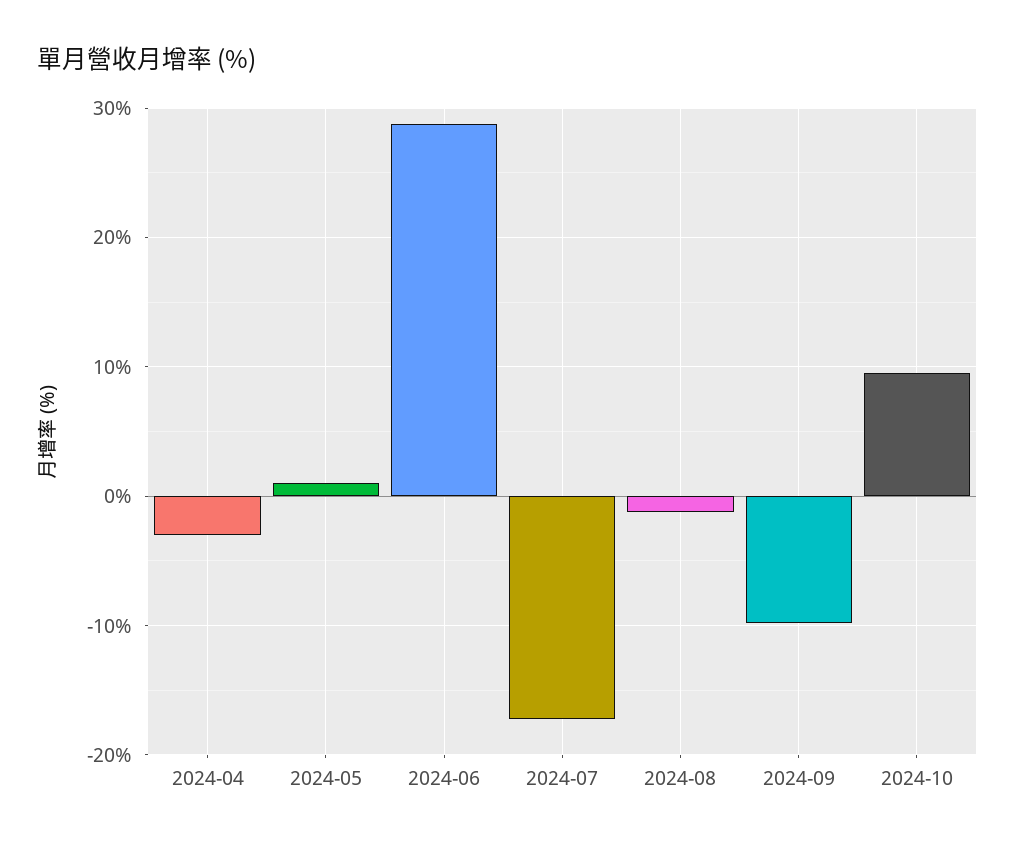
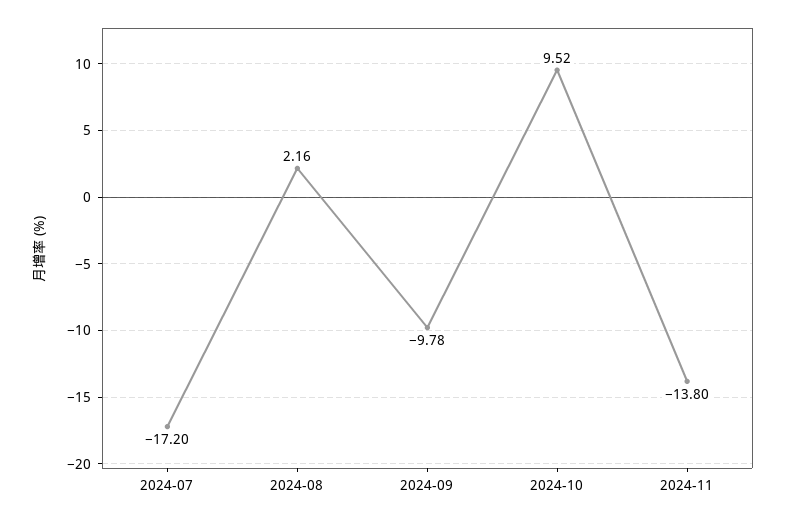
2024-04: -3 -> none
2024-05: 1 -> none
2024-06: 29 -> none
2024-08: -1 -> 2.16
2024-11: none -> -13.8

